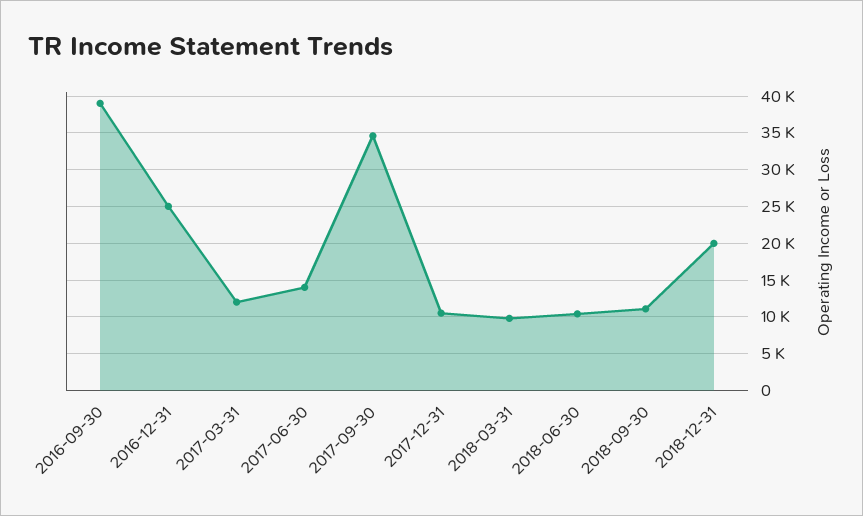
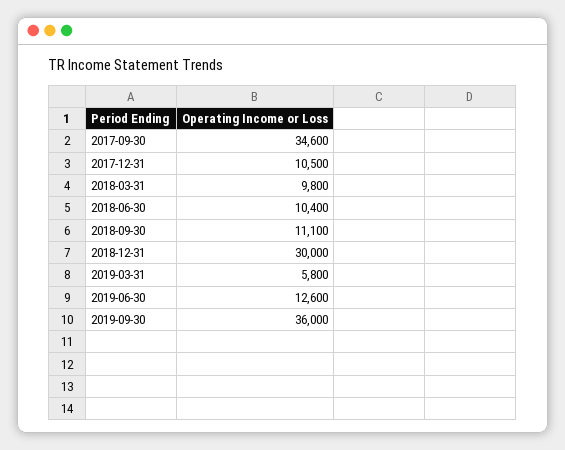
2016-09-30: 39000 -> none
2016-12-31: 25000 -> none
2017-03-31: 12000 -> none
2017-06-30: 14000 -> none
2018-12-31: 20000 -> 30000
2019-03-31: none -> 5800
2019-06-30: none -> 12600
2019-09-30: none -> 36000

